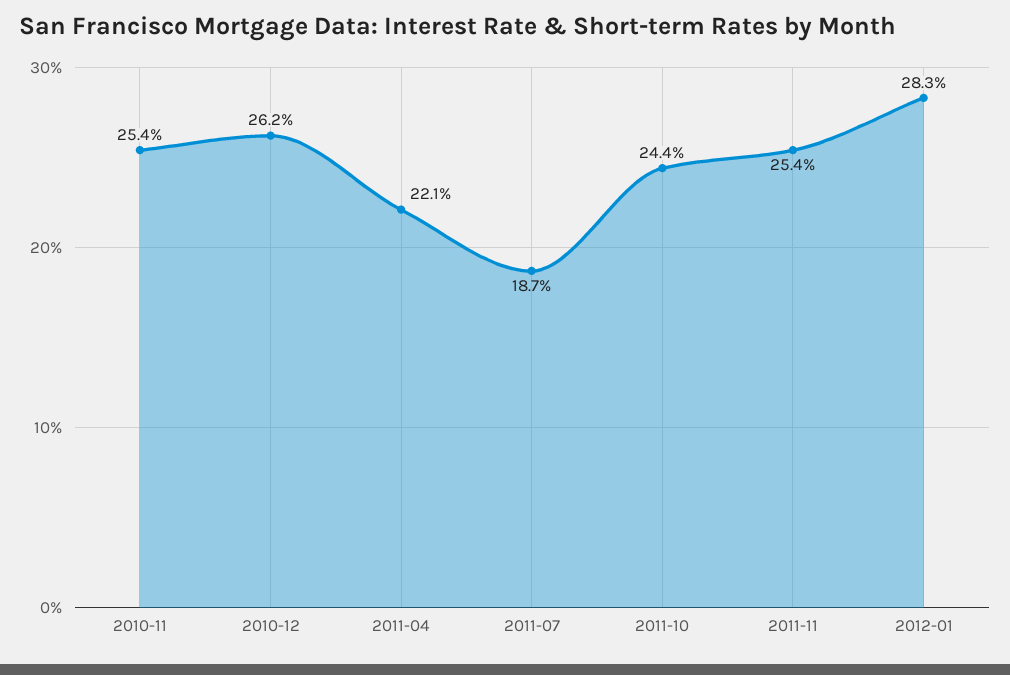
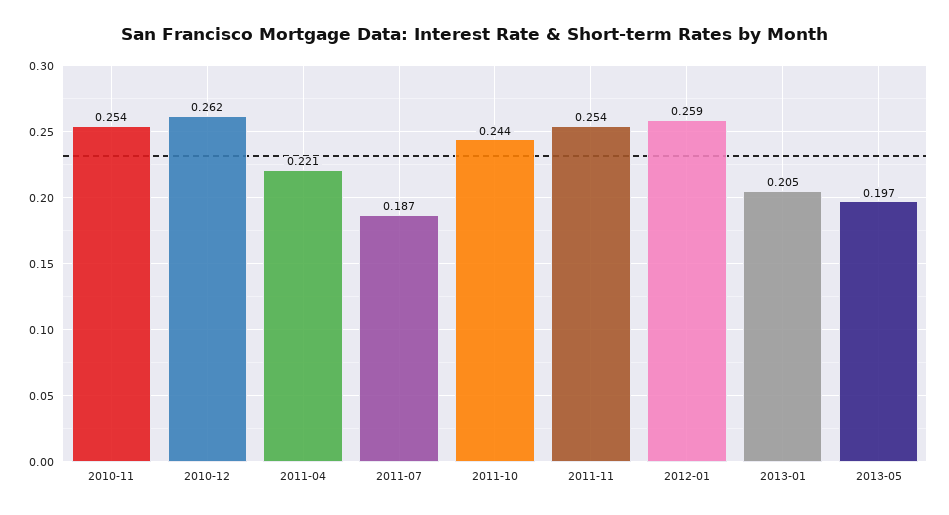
2012-01: 0.283 -> 0.259
2013-01: none -> 0.205
2013-05: none -> 0.197

